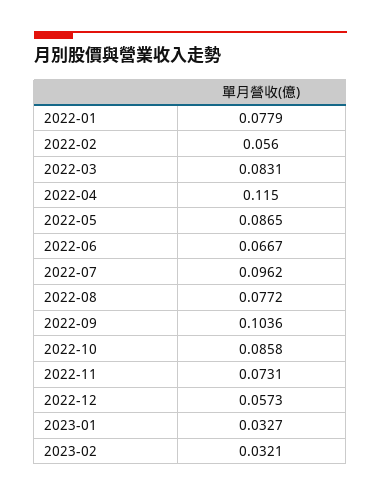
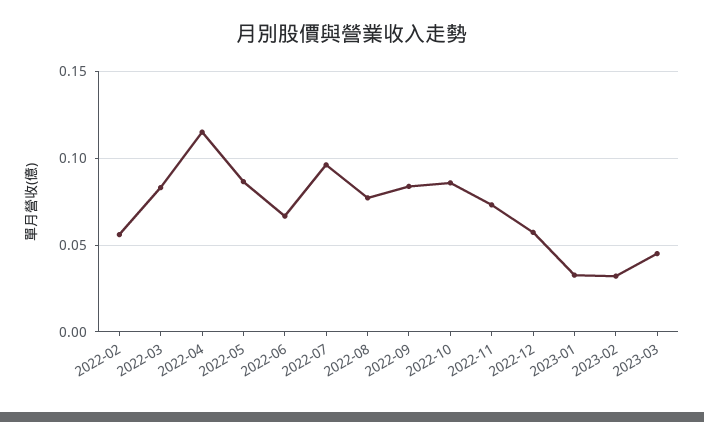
2022-01: 0.0779 -> none
2022-09: 0.1036 -> 0.085
2023-03: none -> 0.045

